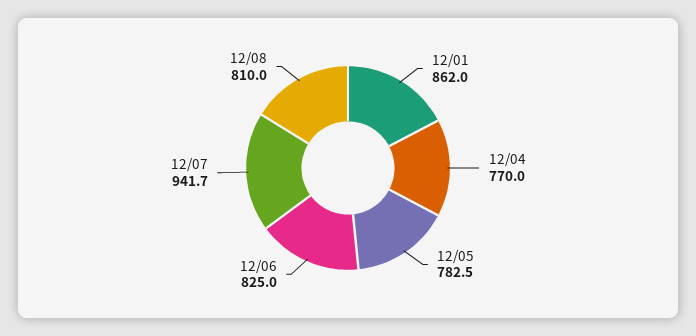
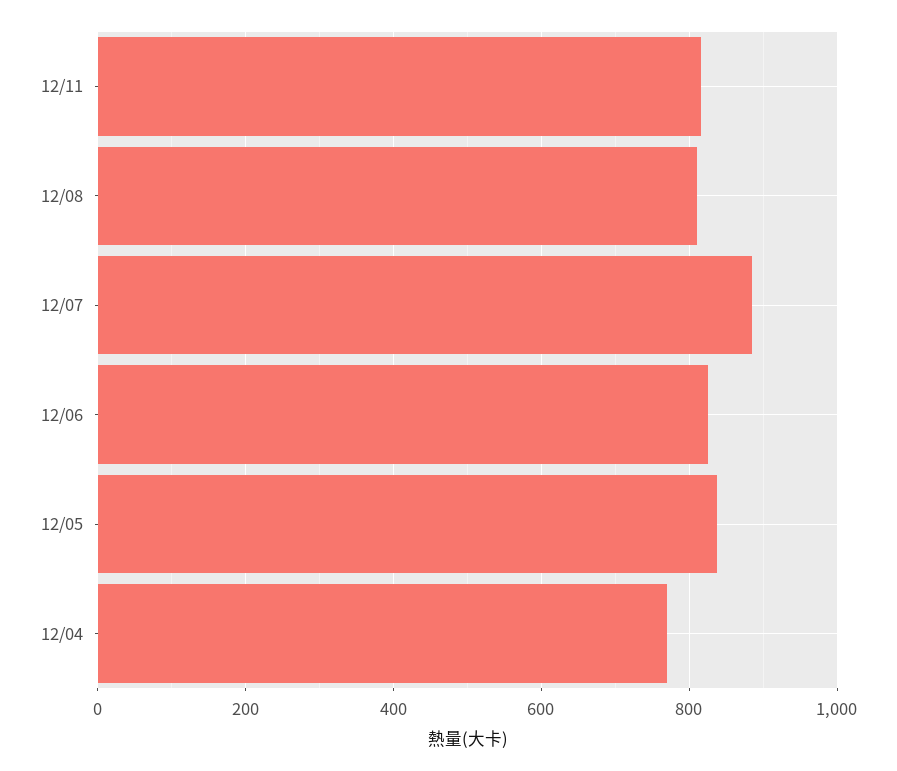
12/01: 862 -> none
12/05: 782.5 -> 840
12/07: 941.7 -> 880
12/11: none -> 820

